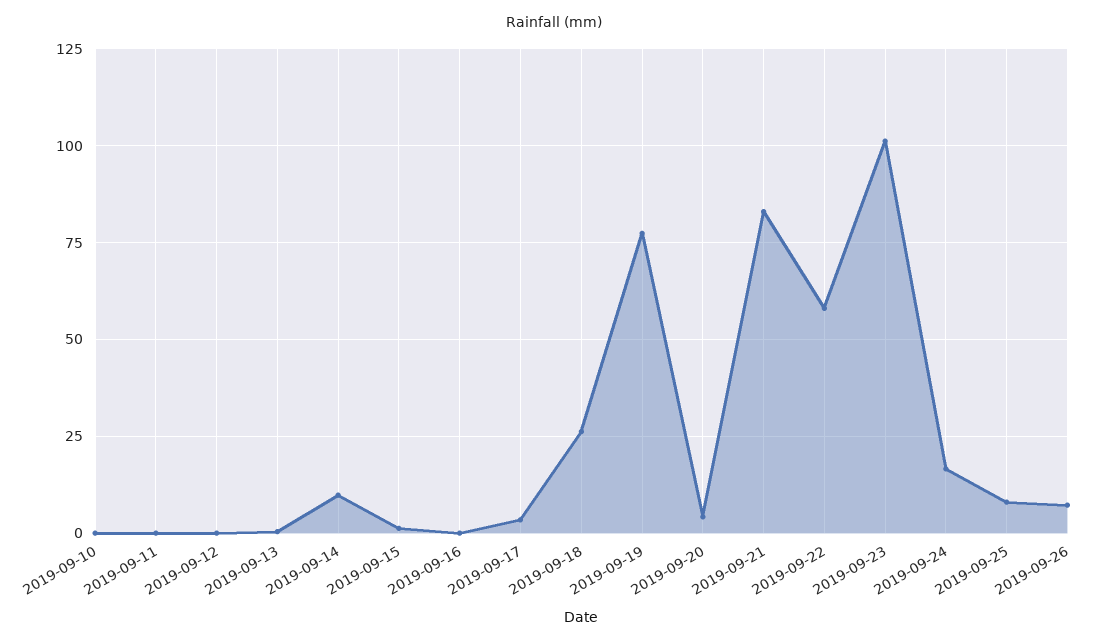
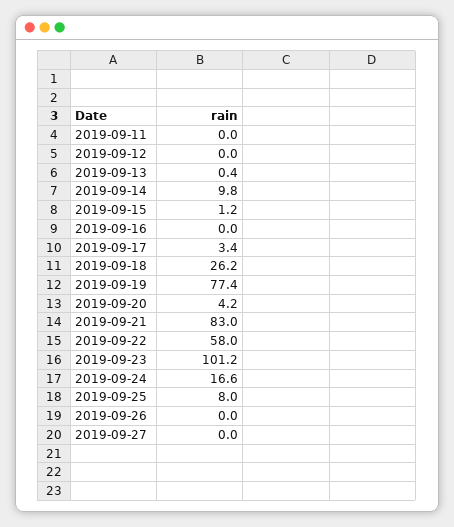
2019-09-10: 0 -> none
2019-09-26: 7.5 -> 0
2019-09-27: none -> 0

